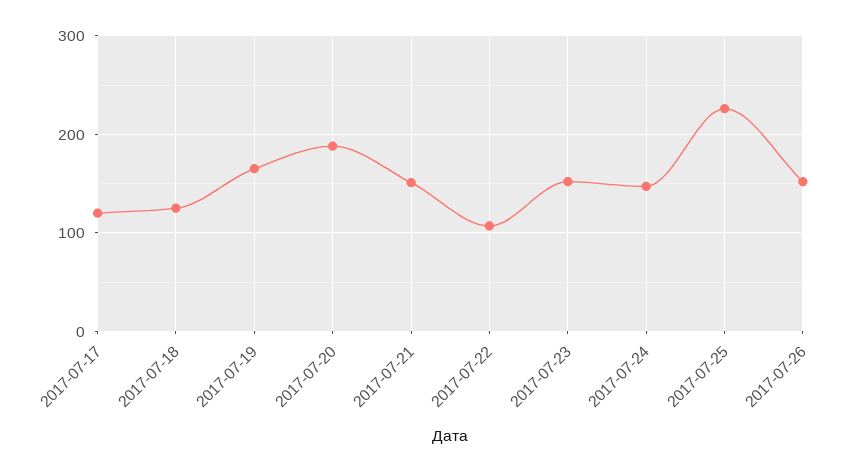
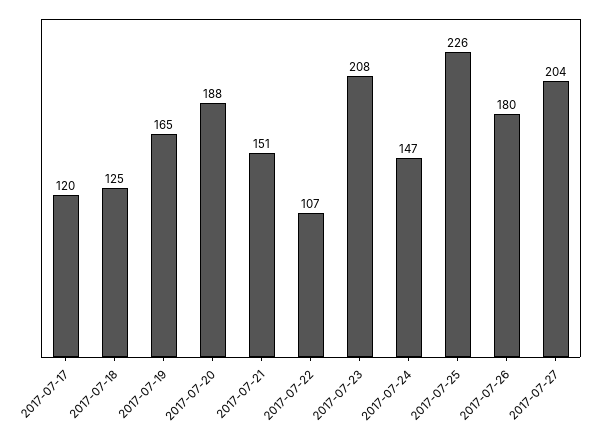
2017-07-23: 150 -> 208
2017-07-26: 150 -> 180
2017-07-27: none -> 204

